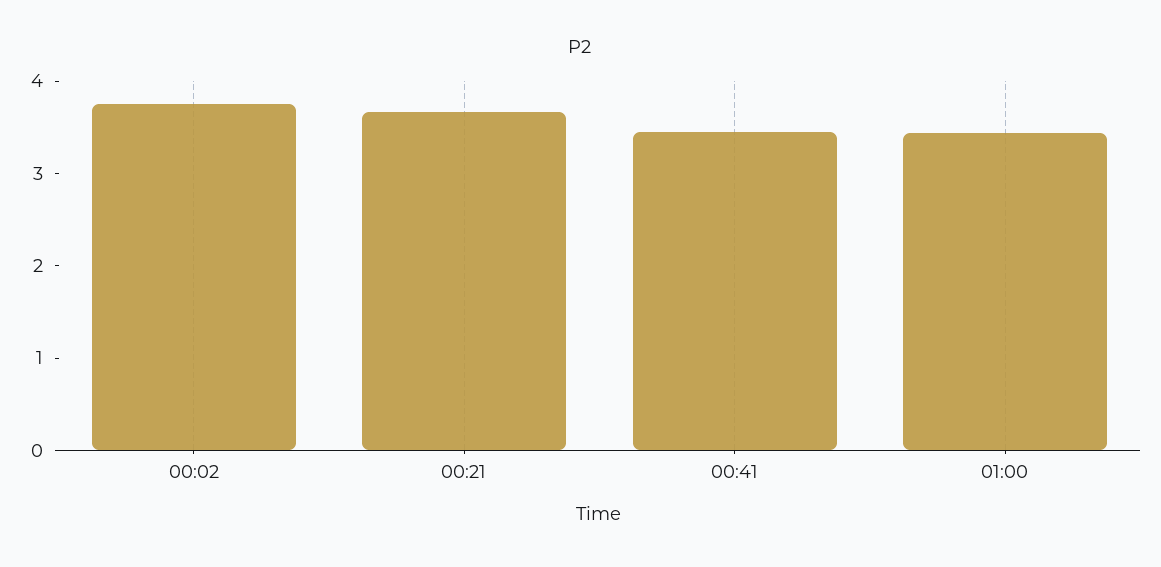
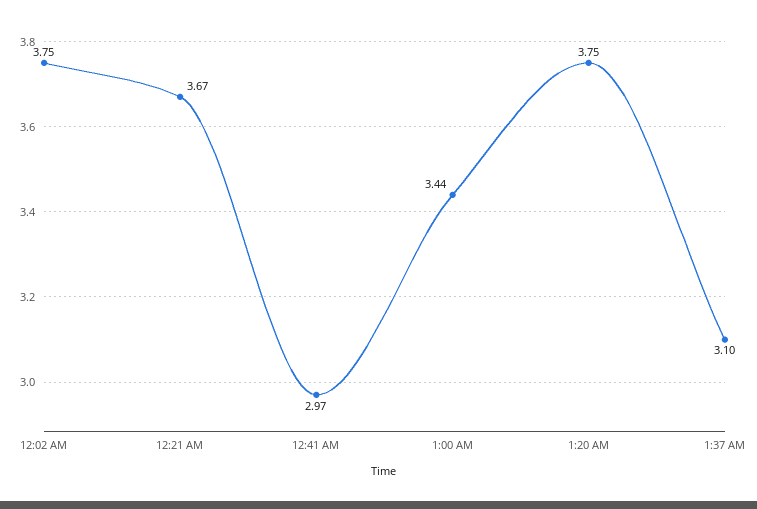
00:41: 3.4 -> 2.97
1:20 AM: none -> 3.75
1:37 AM: none -> 3.1

